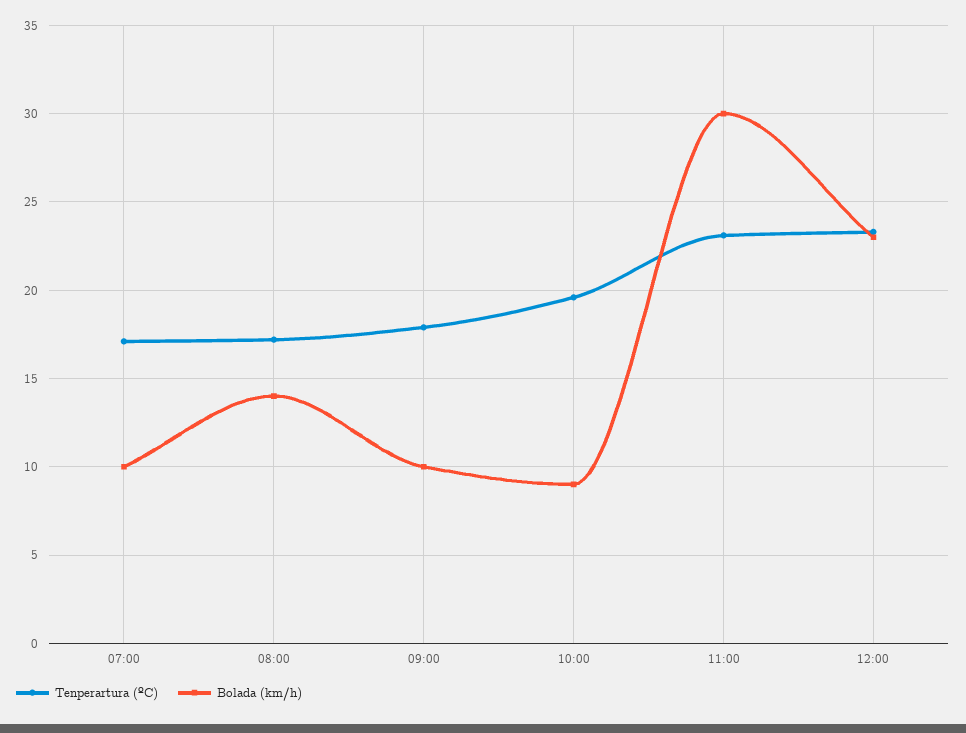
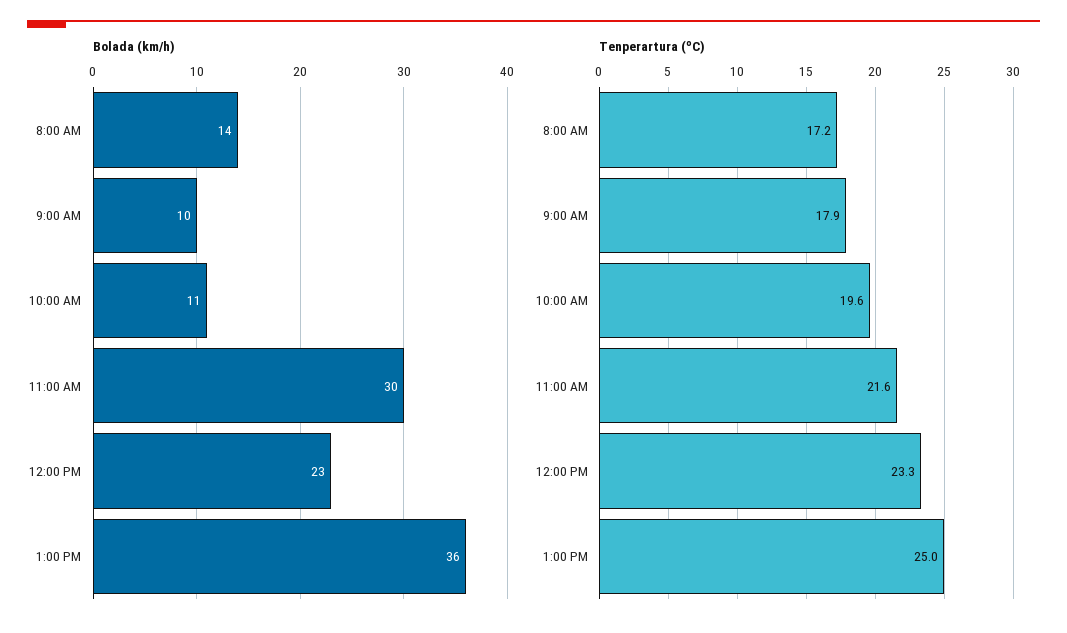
Tenperartura (ºC), 07:00: 17 -> none
Bolada (km/h), 07:00: 10 -> none
Bolada (km/h), 10:00: 9 -> 11
Tenperartura (ºC), 11:00: 23 -> 21.6
Bolada (km/h), 1:00 PM: none -> 36
Tenperartura (ºC), 1:00 PM: none -> 25

